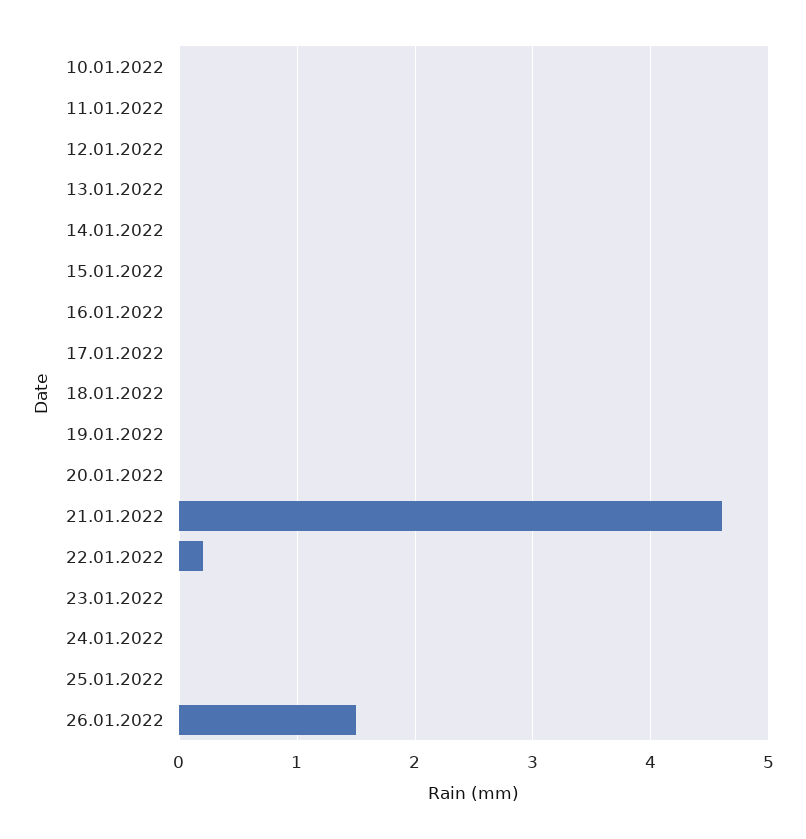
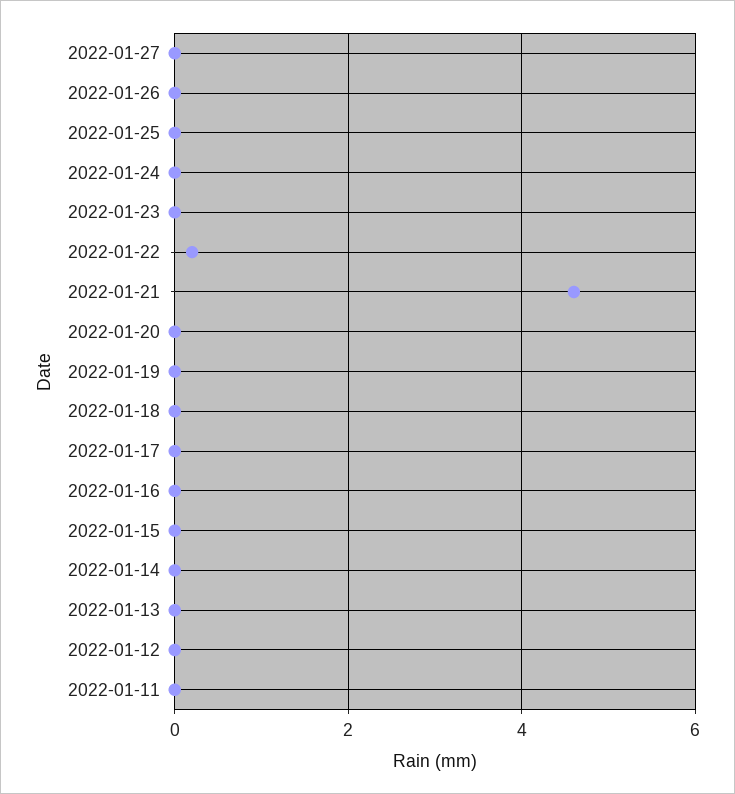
10.01.2022: 0 -> none
26.01.2022: 1.5 -> 0
2022-01-27: none -> 0

